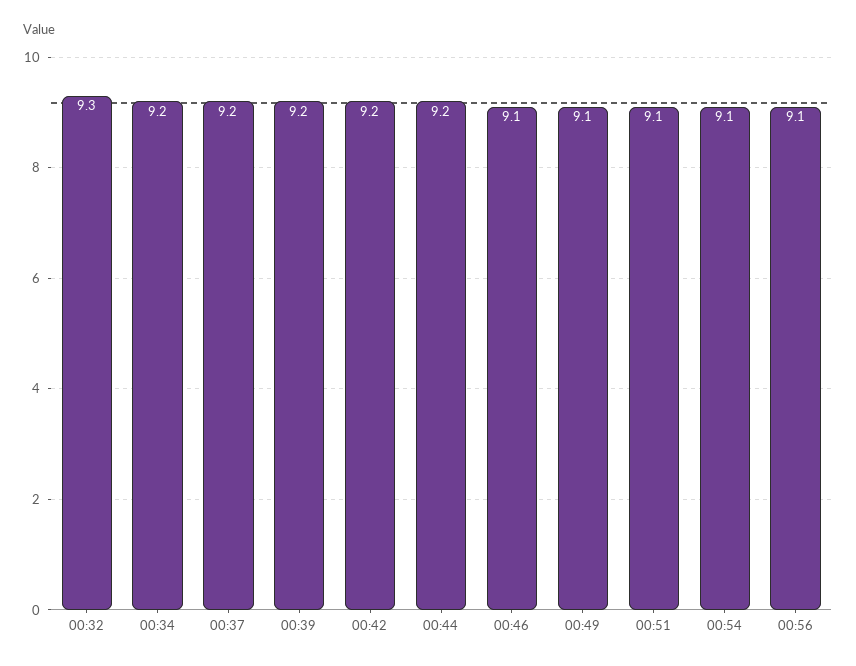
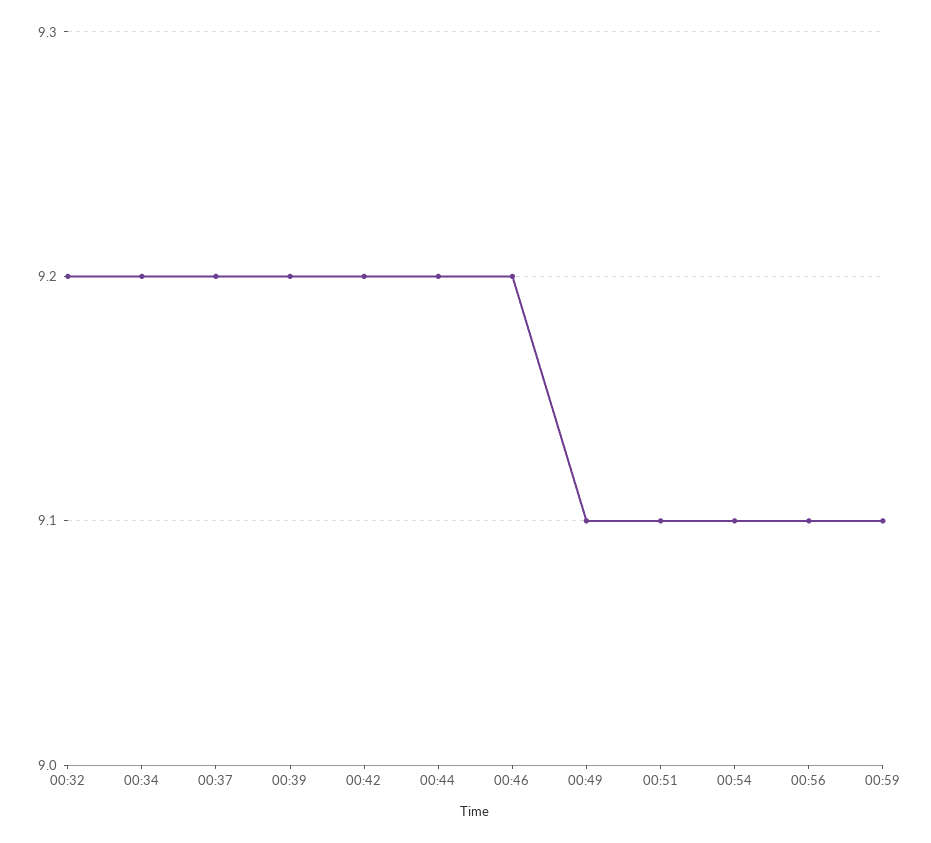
00:32: 9.3 -> 9.2
00:46: 9.1 -> 9.2
00:59: none -> 9.1

